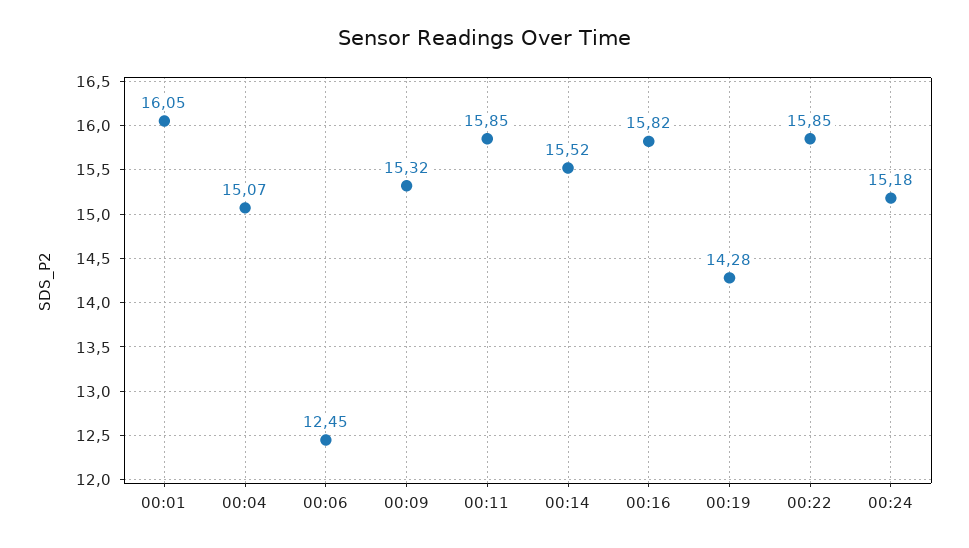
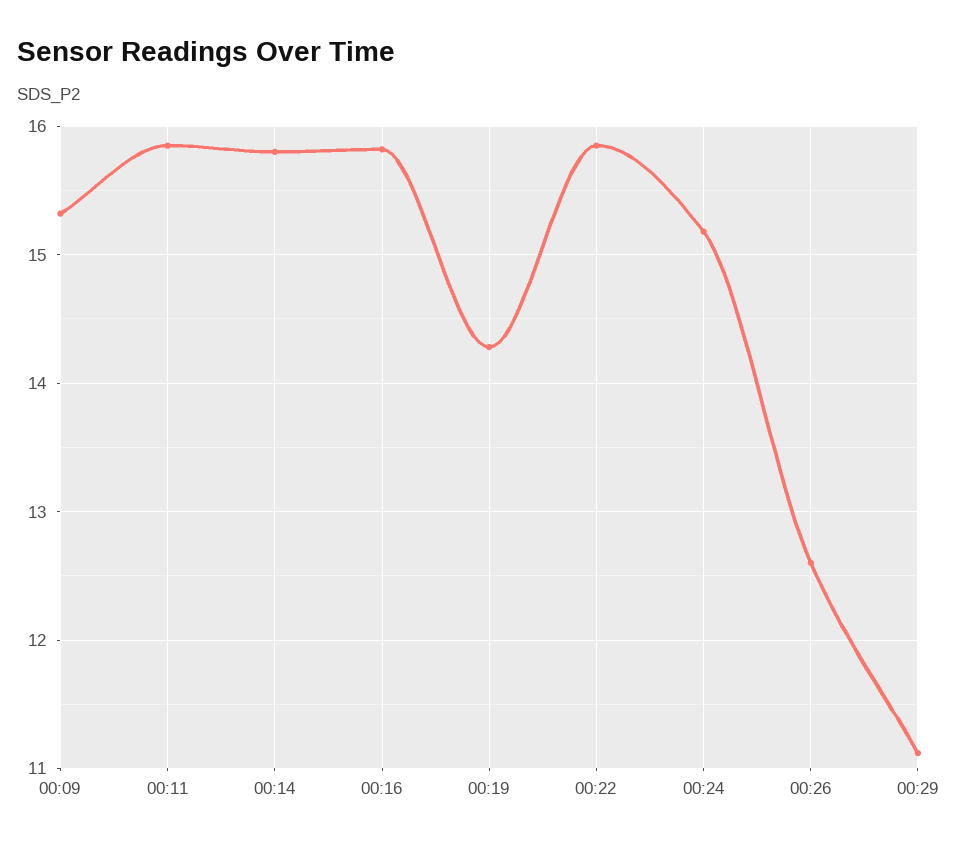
00:01: 16.05 -> none
00:04: 15.07 -> none
00:06: 12.45 -> none
00:14: 15.52 -> 15.8
00:26: none -> 12.6
00:29: none -> 11.1

